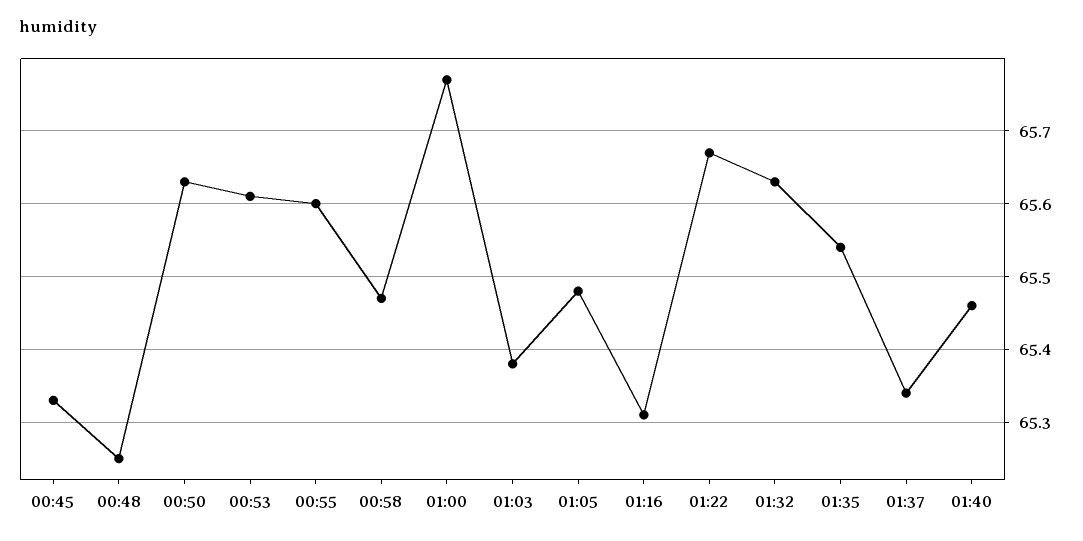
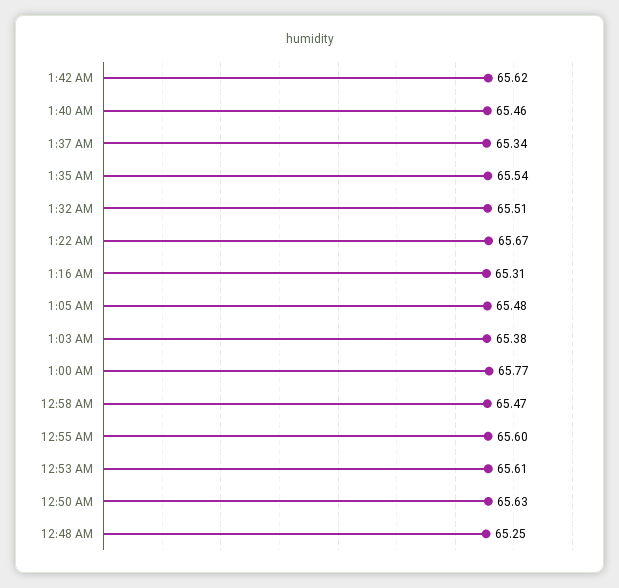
00:45: 65.33 -> none
01:32: 65.63 -> 65.51
1:42 AM: none -> 65.62

